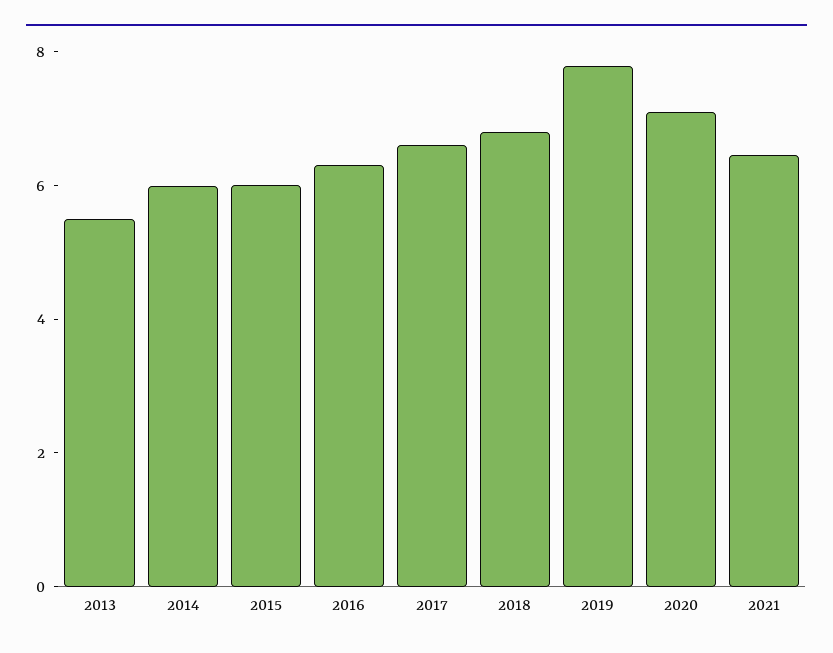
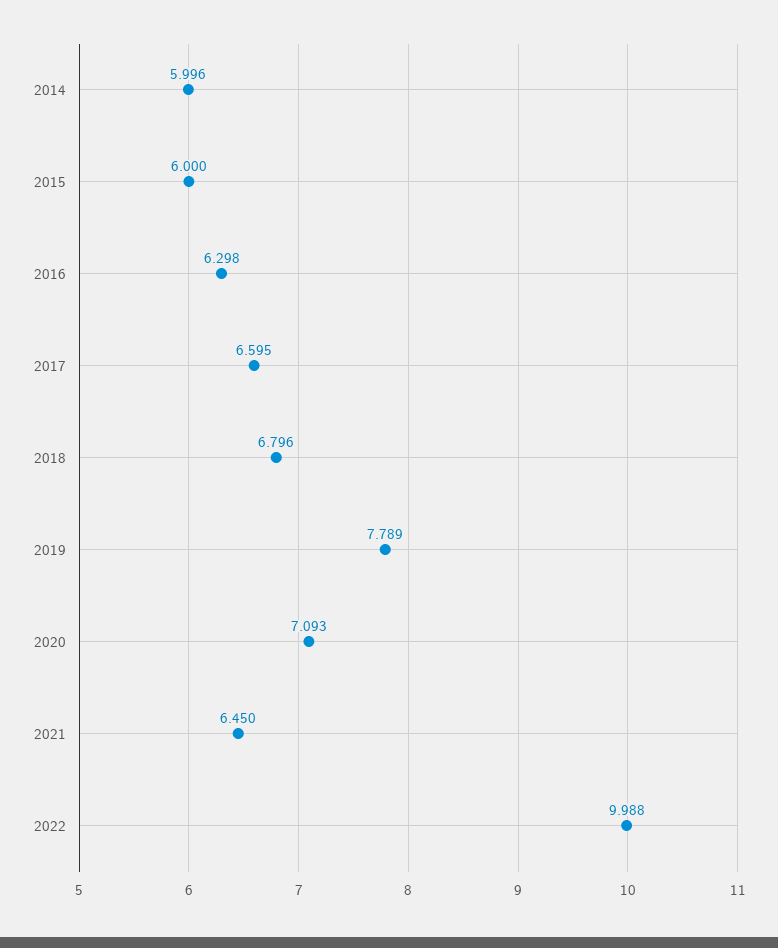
2013: 5.5 -> none
2022: none -> 9.988

